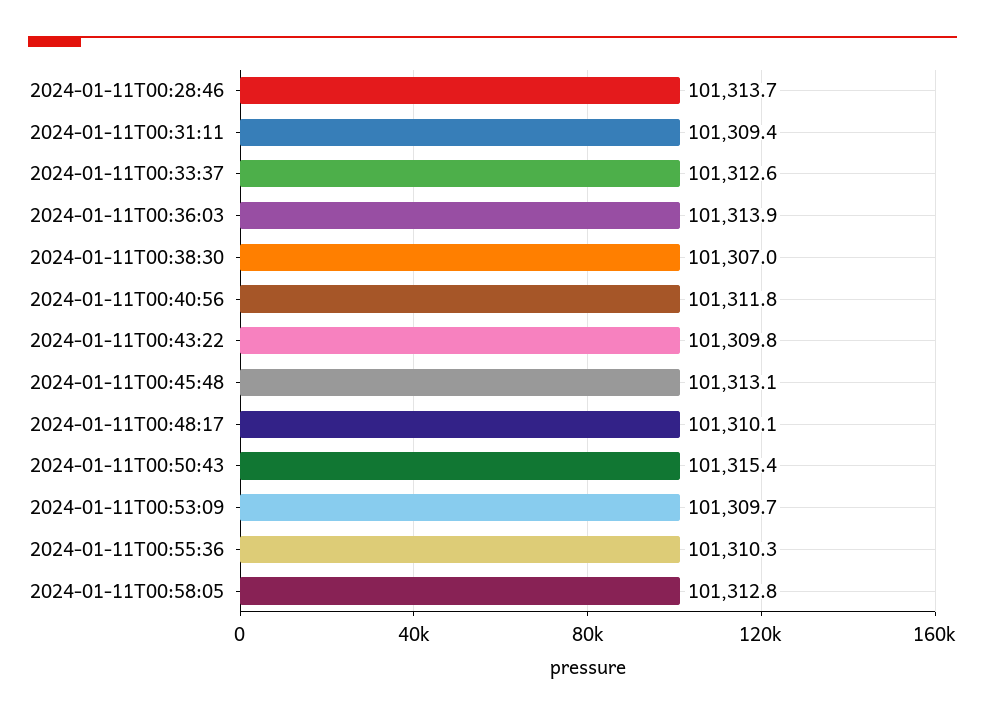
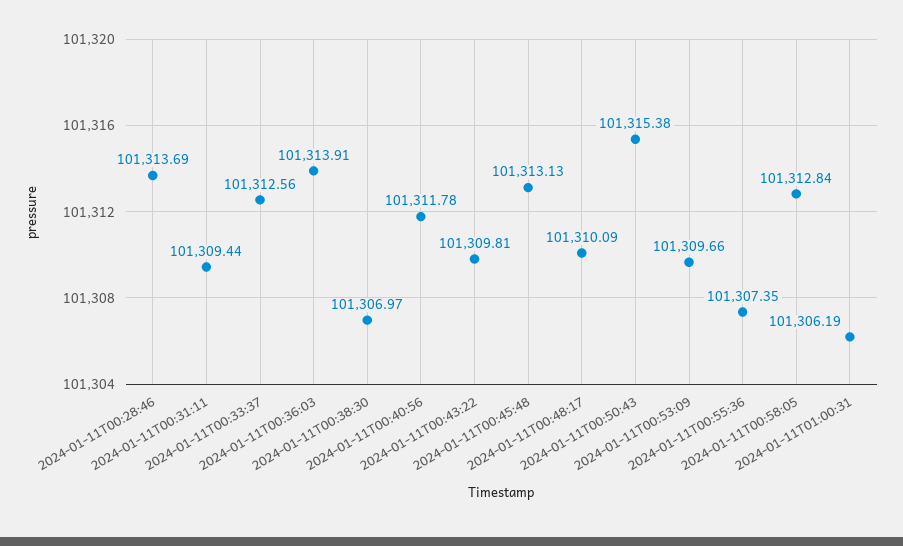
2024-01-11T00:55:36: 101310.3 -> 101307.35
2024-01-11T01:00:31: none -> 101306.19

